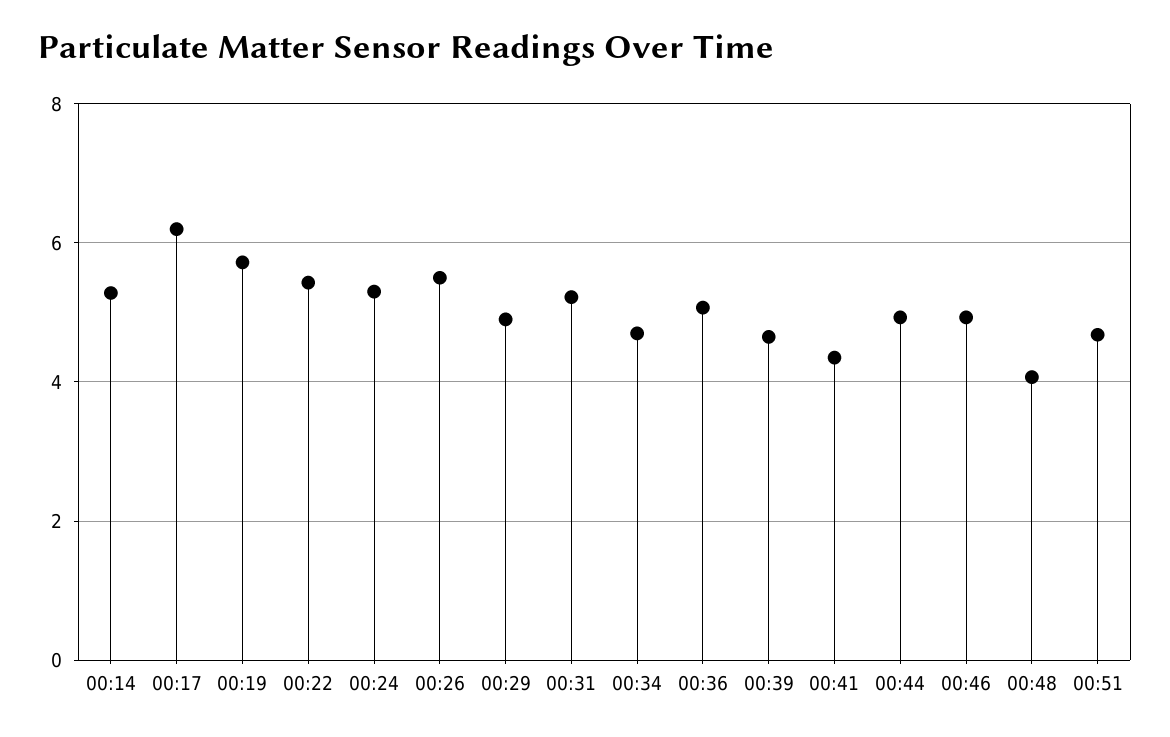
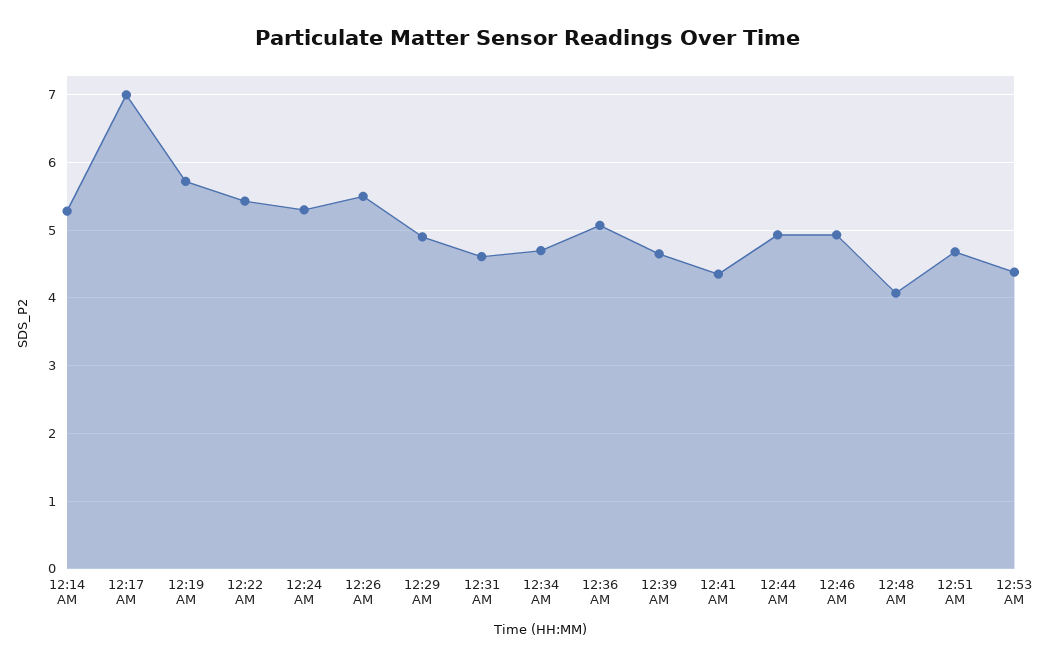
00:17: 6.2 -> 7
00:31: 5.2 -> 4.6
12:53 AM: none -> 4.4

